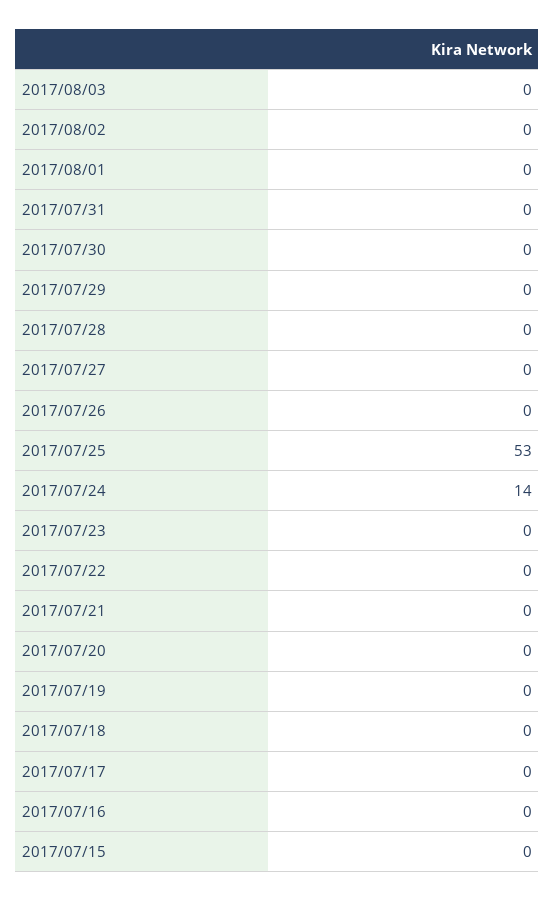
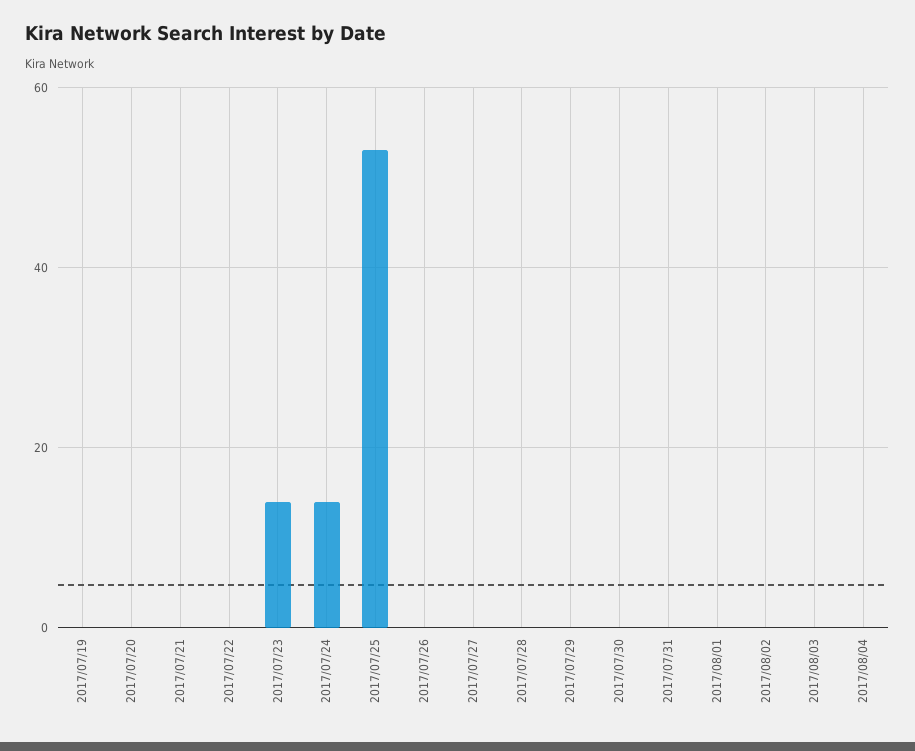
2017/07/23: 0 -> 15
2017/07/18: 0 -> none
2017/07/17: 0 -> none
2017/07/16: 0 -> none
2017/07/15: 0 -> none
2017/08/04: none -> 0

